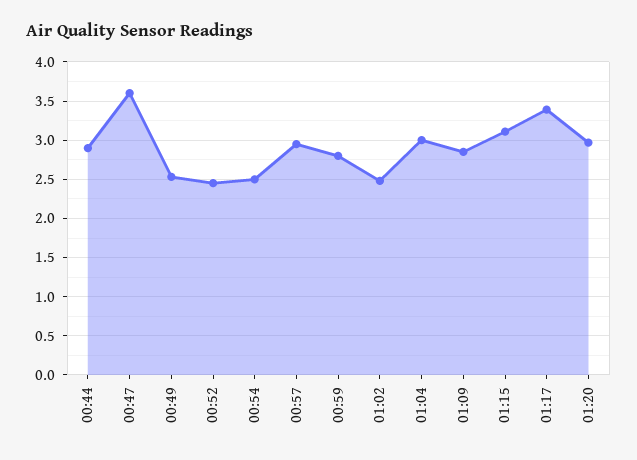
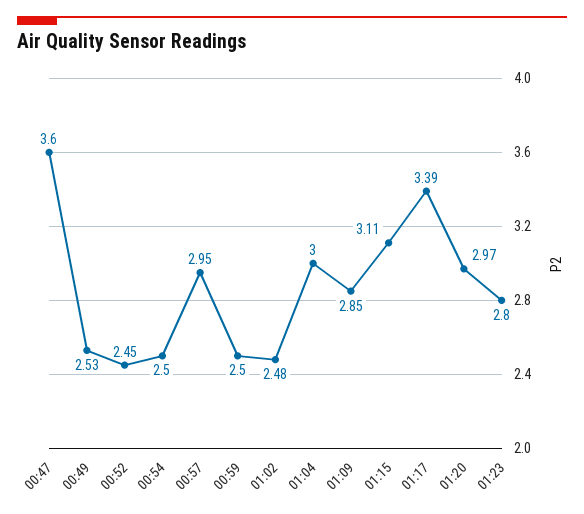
00:44: 2.9 -> none
00:59: 2.8 -> 2.5
01:23: none -> 2.8

